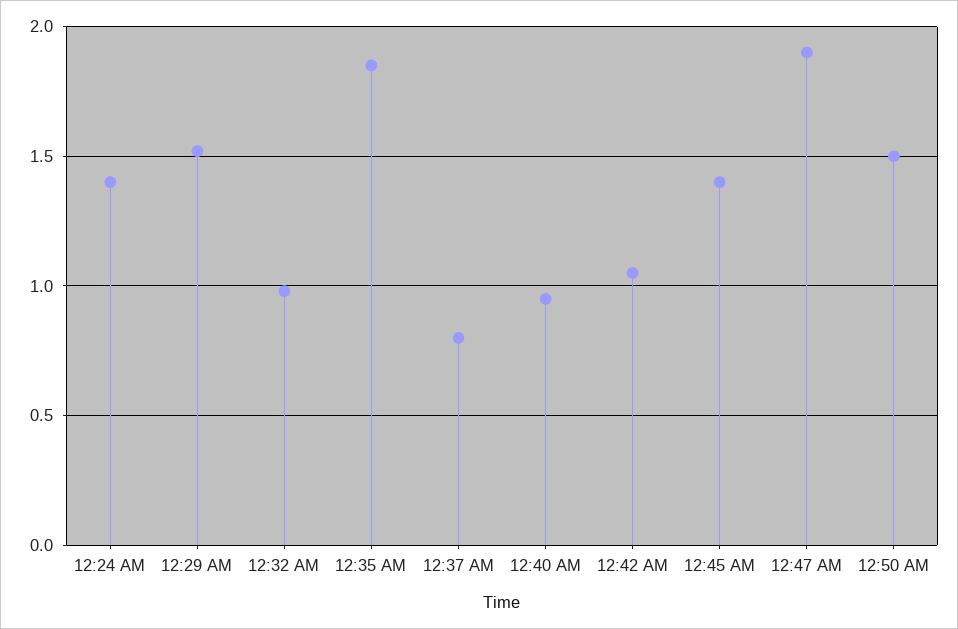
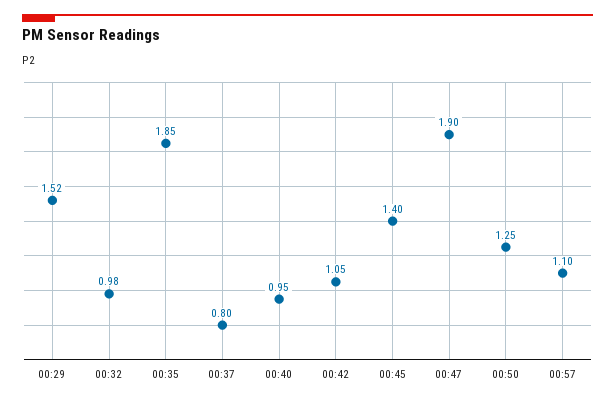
12:24 AM: 1.4 -> none
12:50 AM: 1.5 -> 1.25
00:57: none -> 1.1

